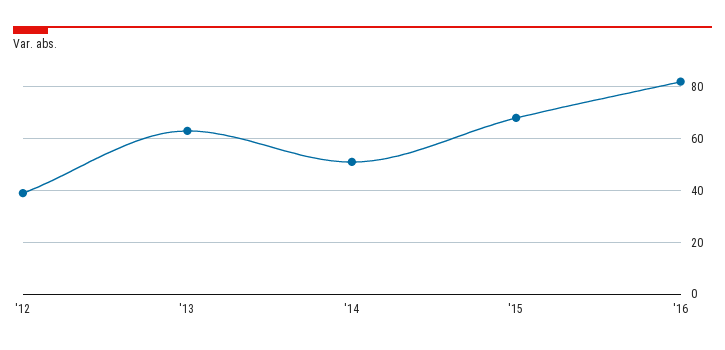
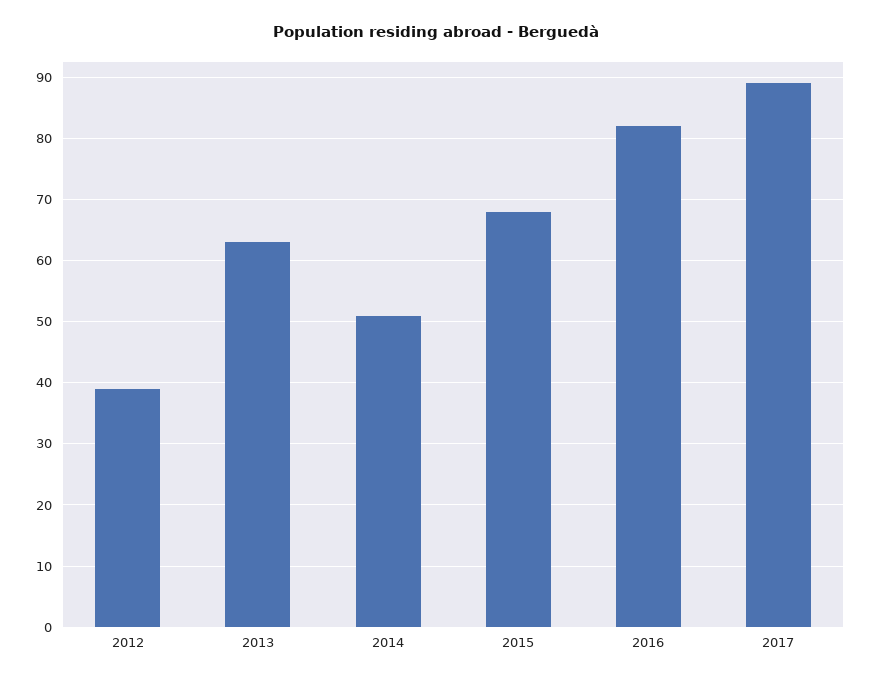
2017: none -> 89

